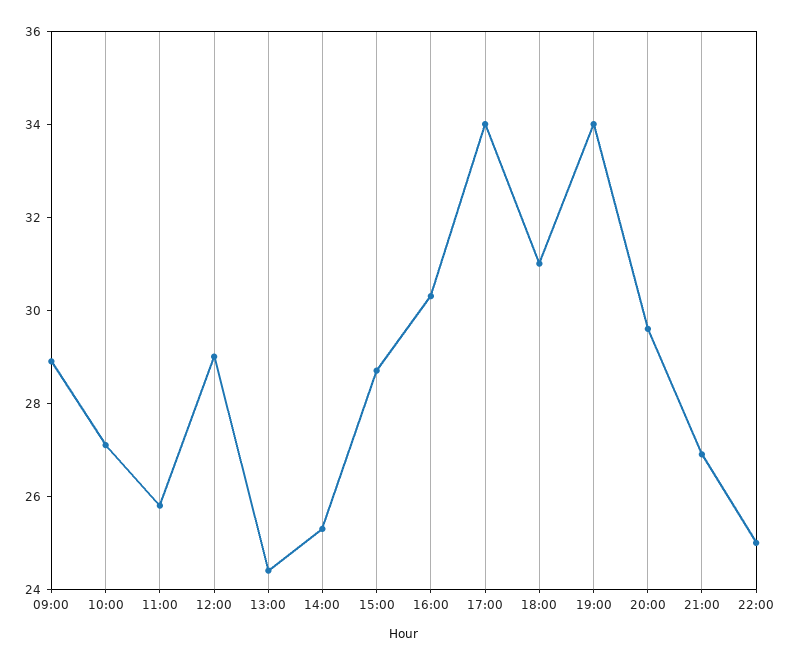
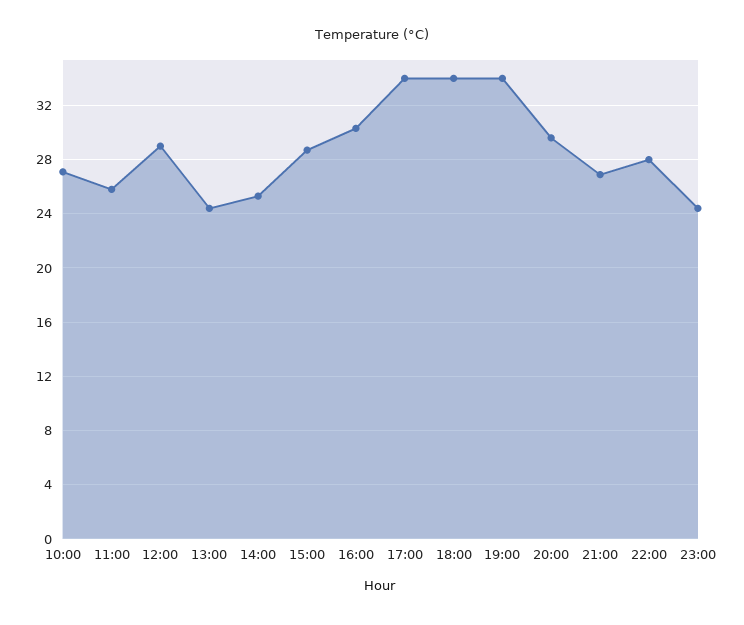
09:00: 29 -> none
18:00: 31 -> 34
22:00: 25 -> 28
23:00: none -> 24.5

